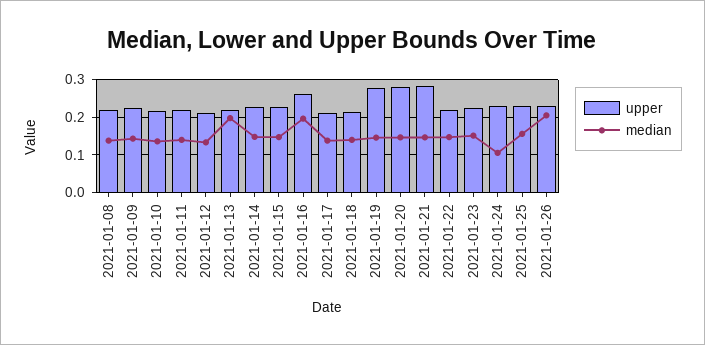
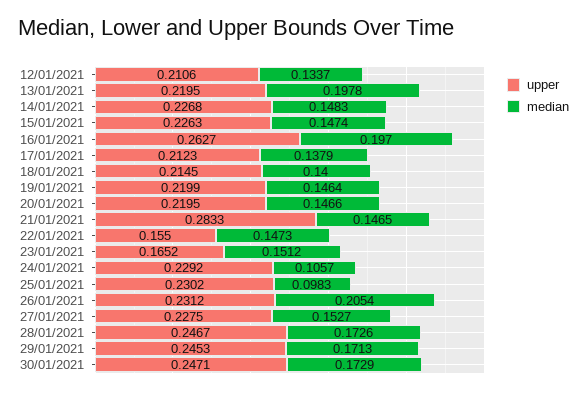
upper, 2021-01-08: 0.22 -> none
median, 2021-01-08: 0.14 -> none
upper, 2021-01-09: 0.22 -> none
median, 2021-01-09: 0.14 -> none
upper, 2021-01-10: 0.22 -> none
median, 2021-01-10: 0.14 -> none
upper, 2021-01-11: 0.22 -> none
median, 2021-01-11: 0.14 -> none
upper, 2021-01-19: 0.28 -> 0.2199
upper, 2021-01-20: 0.28 -> 0.2195
upper, 2021-01-22: 0.22 -> 0.155
upper, 2021-01-23: 0.22 -> 0.1652
median, 2021-01-25: 0.16 -> 0.0983
upper, 27/01/2021: none -> 0.2275
median, 27/01/2021: none -> 0.1527
upper, 28/01/2021: none -> 0.2467
median, 28/01/2021: none -> 0.1726
upper, 29/01/2021: none -> 0.2453
median, 29/01/2021: none -> 0.1713
upper, 30/01/2021: none -> 0.2471
median, 30/01/2021: none -> 0.1729

